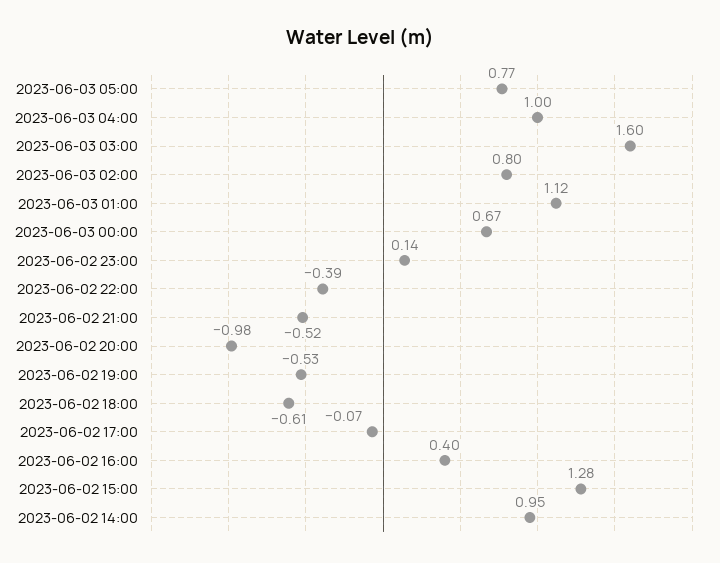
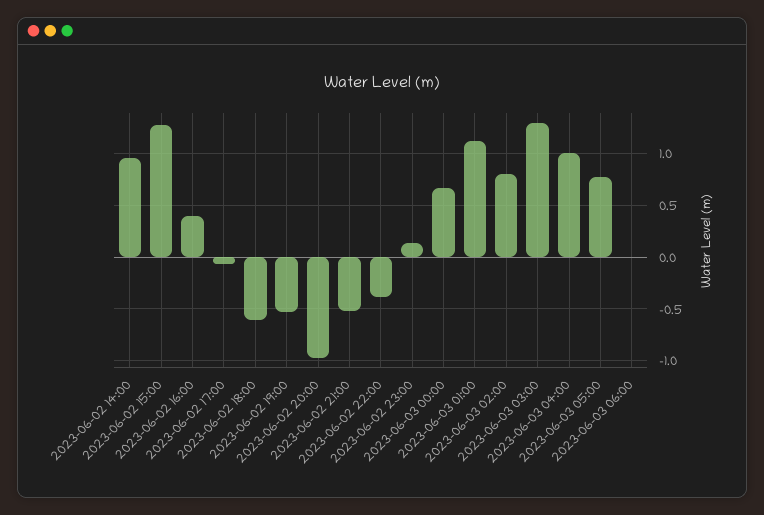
2023-06-03 03:00: 1.6 -> 1.3
2023-06-03 06:00: none -> 0

